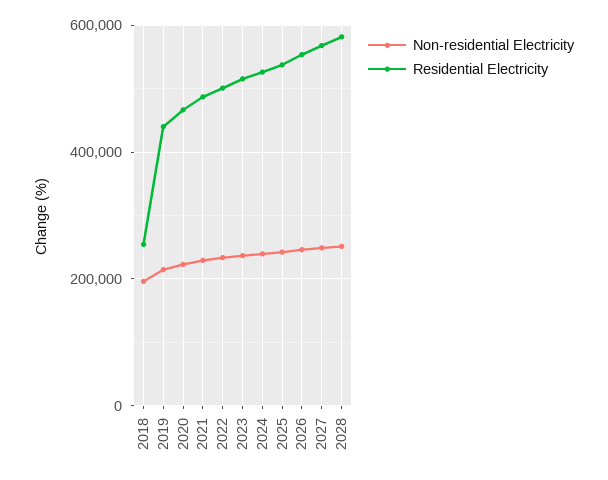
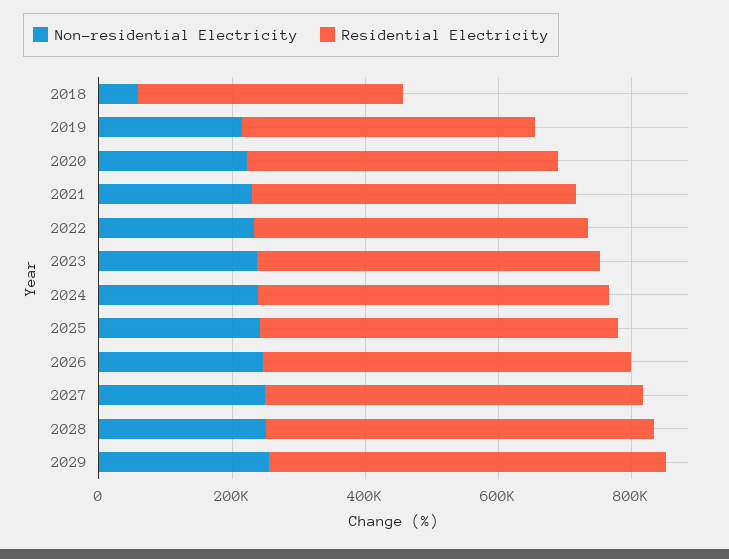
Non-residential Electricity, 2018: 200000 -> 50000
Residential Electricity, 2018: 260000 -> 400000
Non-residential Electricity, 2029: none -> 250000
Residential Electricity, 2029: none -> 600000

